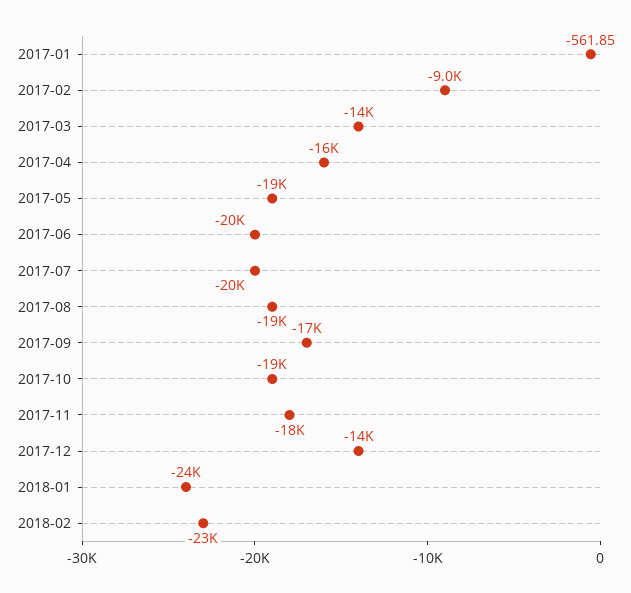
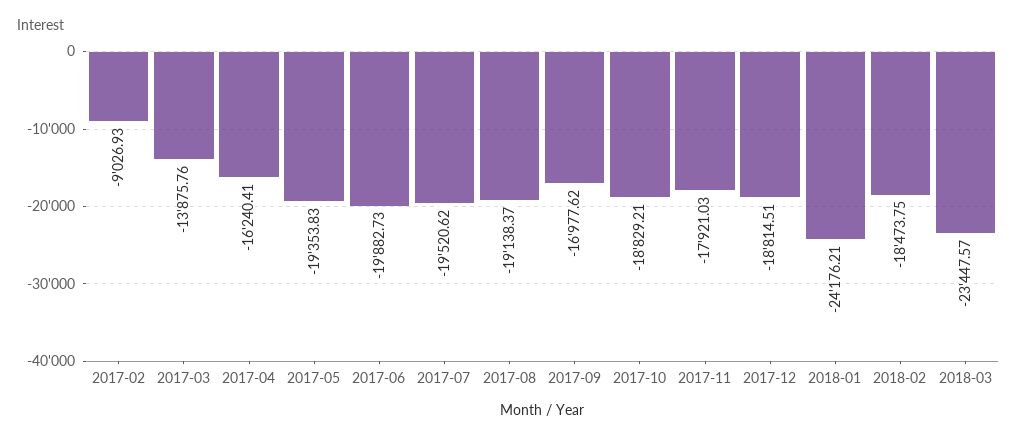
2017-01: -561.85 -> none
2017-12: -14000 -> -18814.51
2018-02: -23000 -> -18473.75
2018-03: none -> -23447.57

